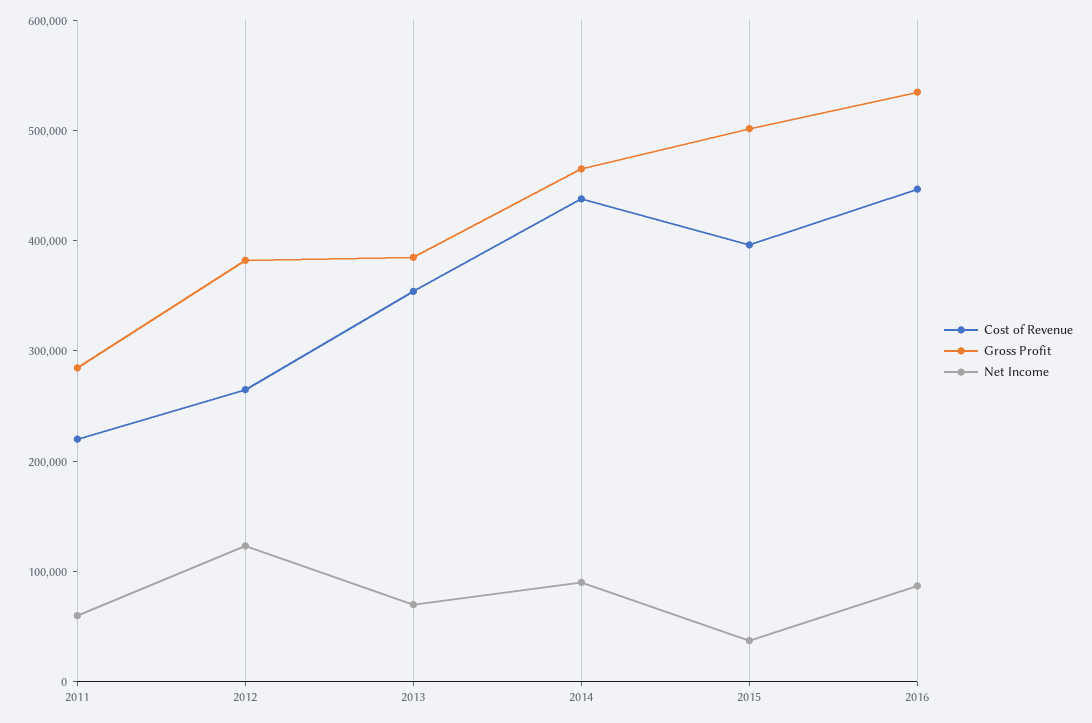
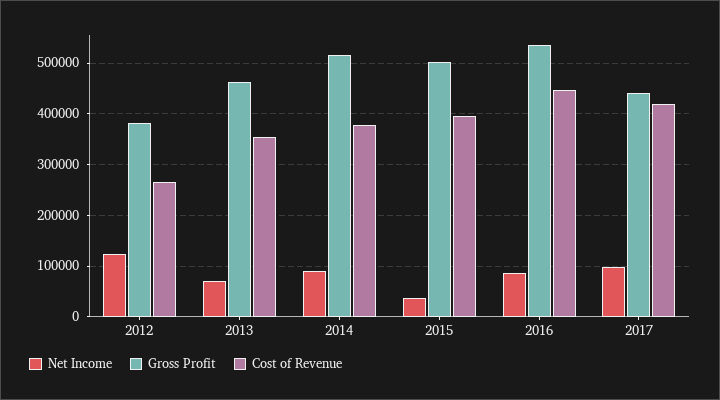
Cost of Revenue, 2011: 220000 -> none
Gross Profit, 2011: 280000 -> none
Net Income, 2011: 60000 -> none
Gross Profit, 2013: 380000 -> 460000
Cost of Revenue, 2014: 440000 -> 380000
Gross Profit, 2014: 460000 -> 520000
Net Income, 2017: none -> 100000
Gross Profit, 2017: none -> 440000
Cost of Revenue, 2017: none -> 420000

